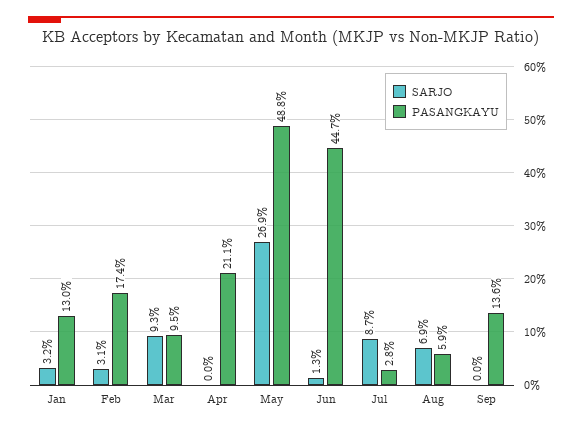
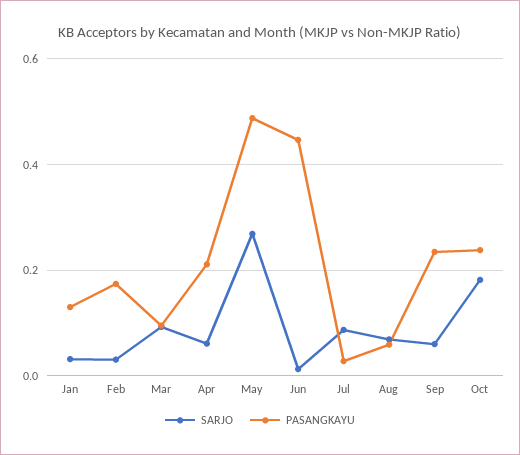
SARJO, Apr: 0 -> 0.06
SARJO, Sep: 0 -> 0.06
PASANGKAYU, Sep: 0.136 -> 0.24
SARJO, Oct: none -> 0.18
PASANGKAYU, Oct: none -> 0.24

